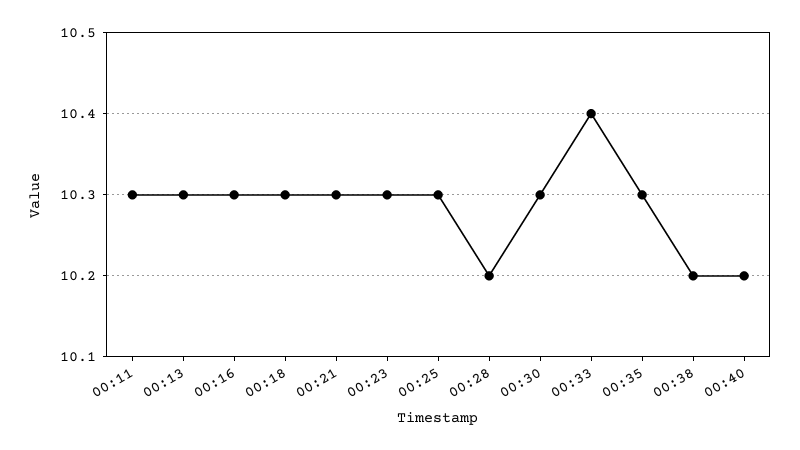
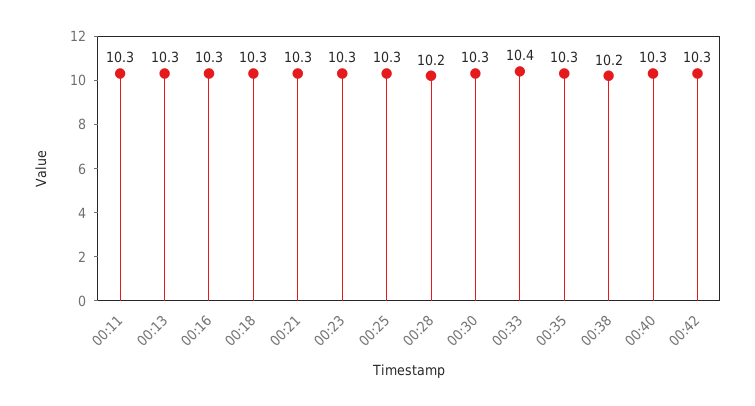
00:40: 10.2 -> 10.3
00:42: none -> 10.3

